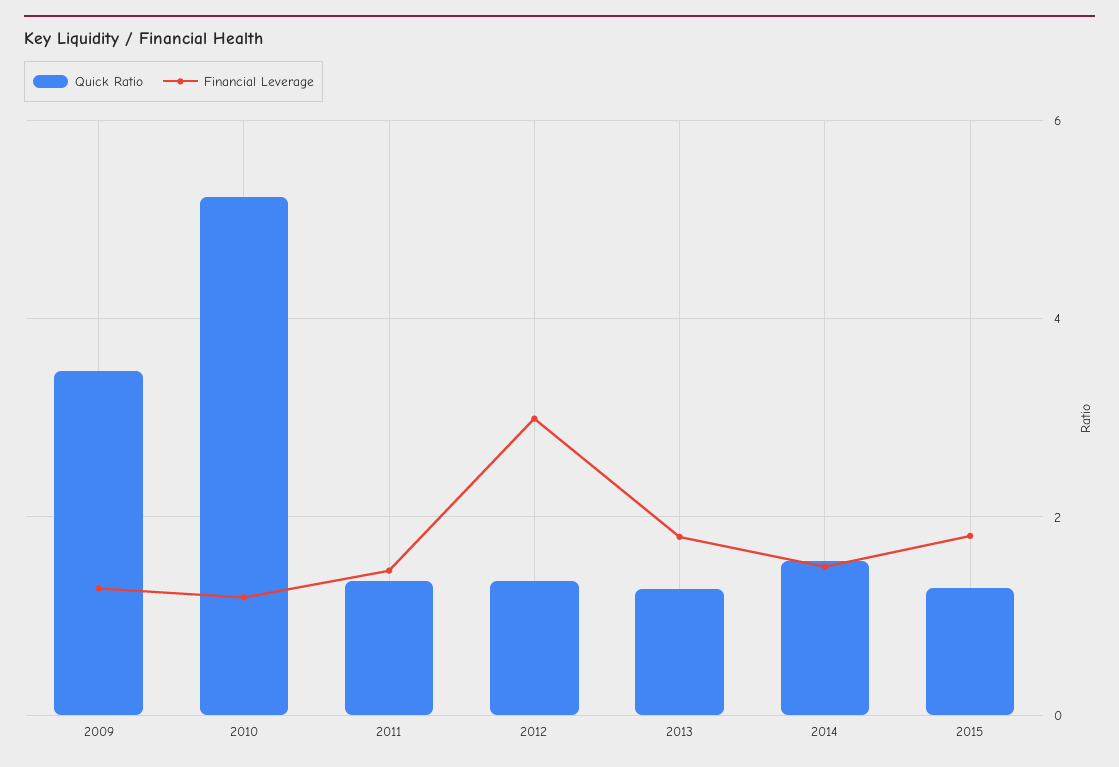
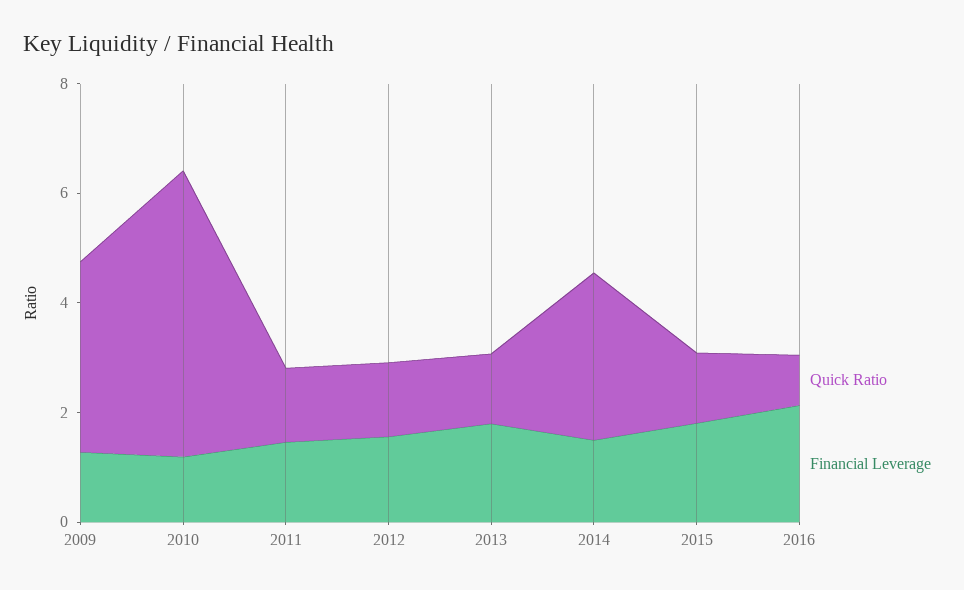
Financial Leverage, 2012: 3 -> 1.5
Quick Ratio, 2014: 1.6 -> 3
Quick Ratio, 2016: none -> 1
Financial Leverage, 2016: none -> 2

